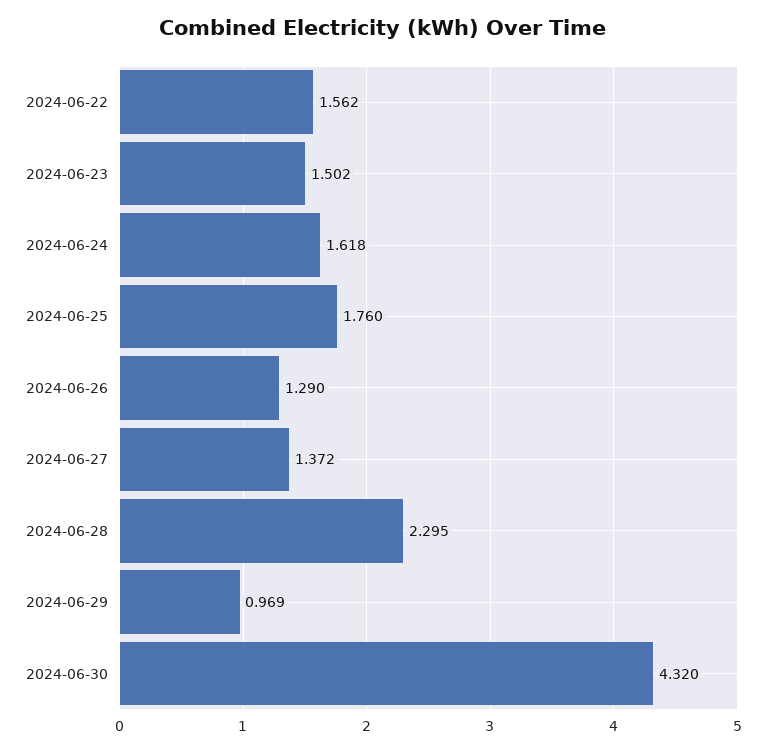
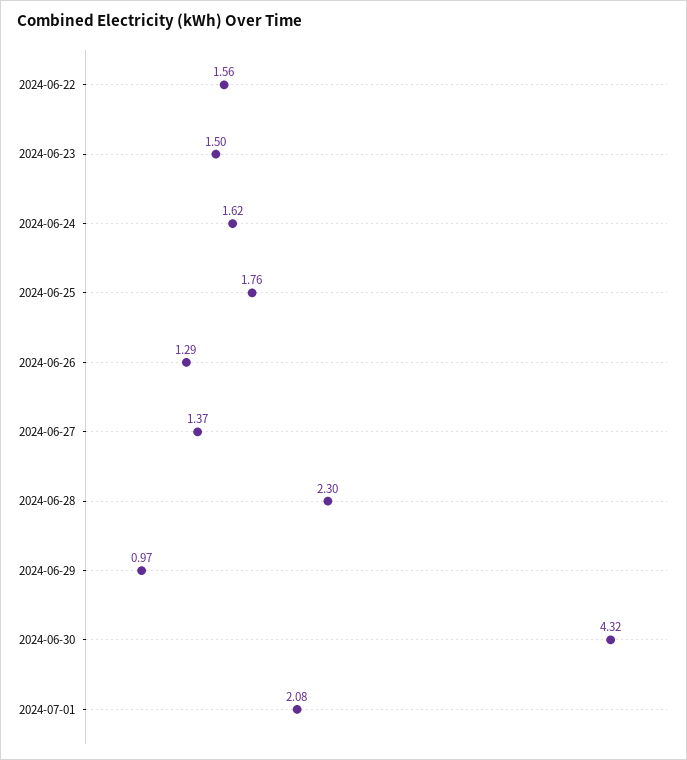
2024-07-01: none -> 2.08

